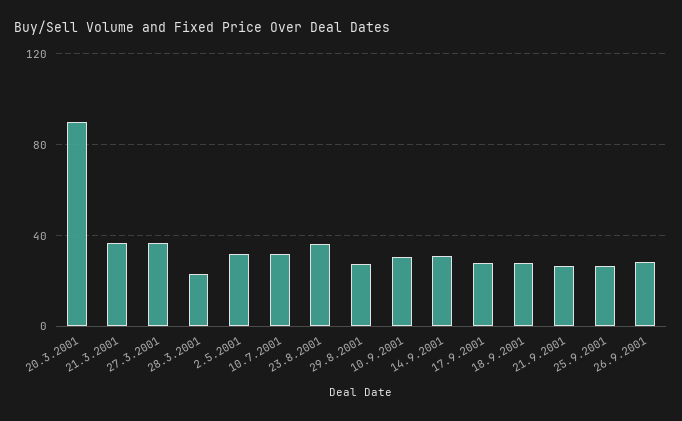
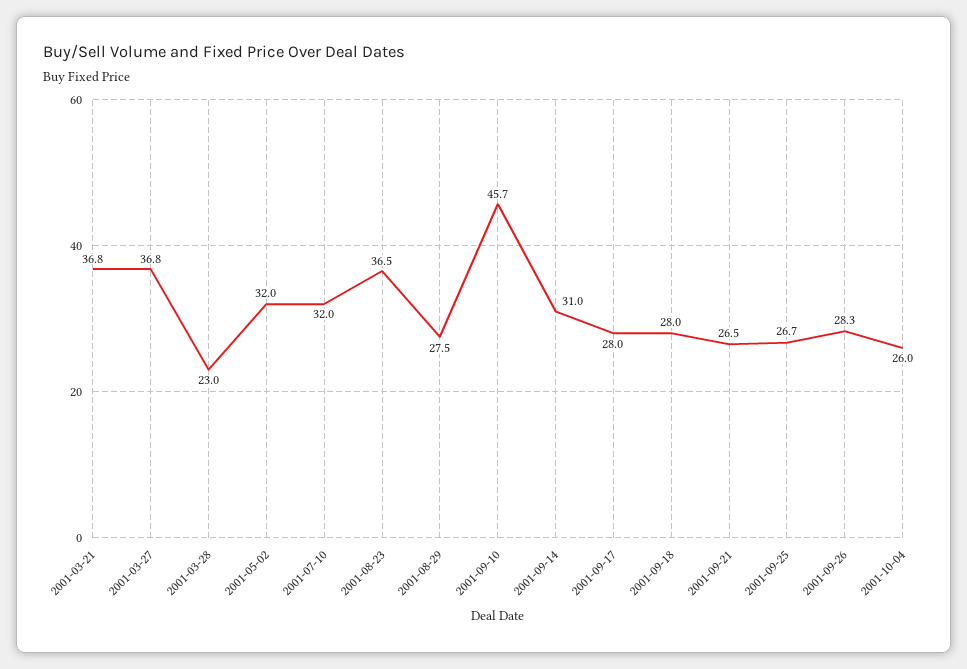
20.3.2001: 90 -> none
10.9.2001: 30 -> 45.7
2001-10-04: none -> 26

